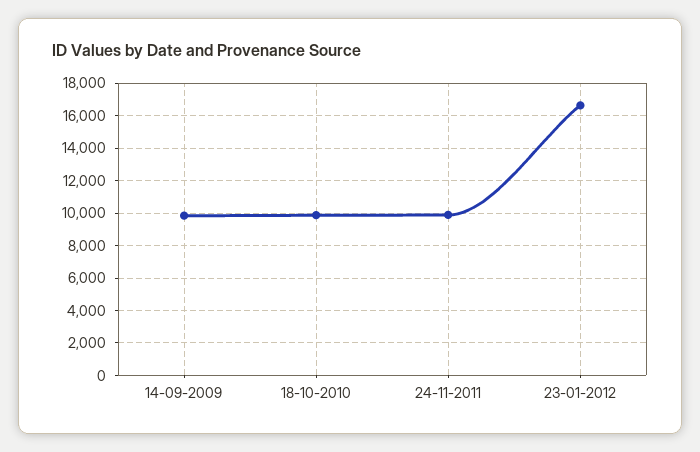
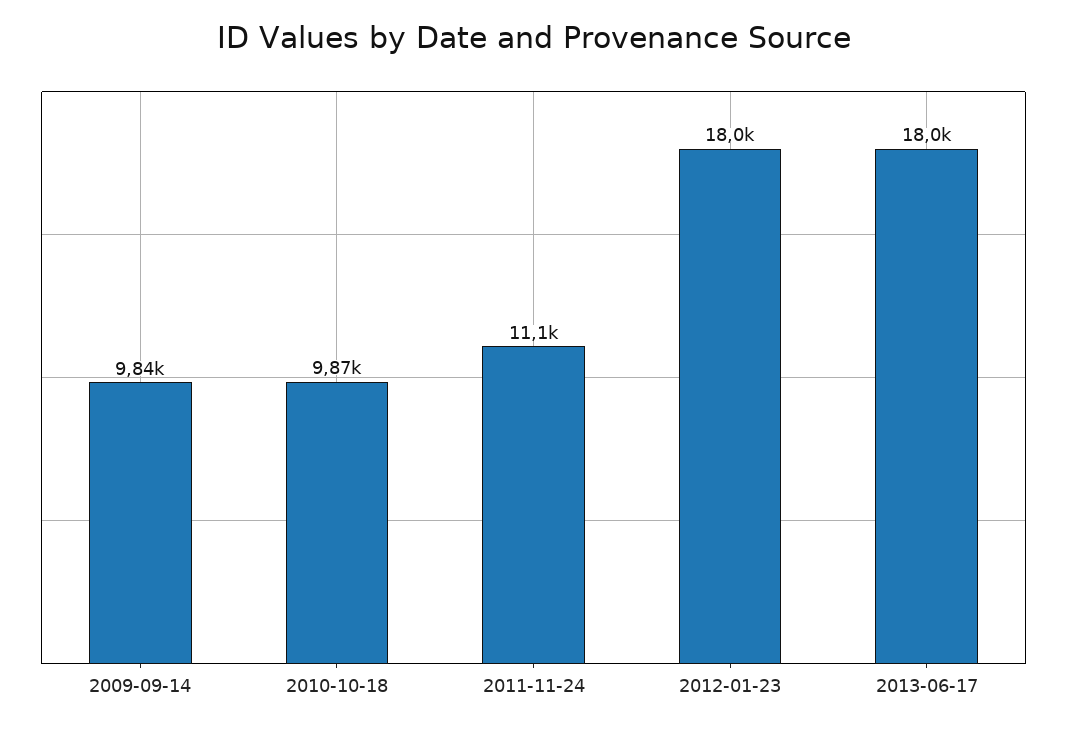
24-11-2011: 10000 -> 11100
23-01-2012: 16500 -> 18000
2013-06-17: none -> 18000

